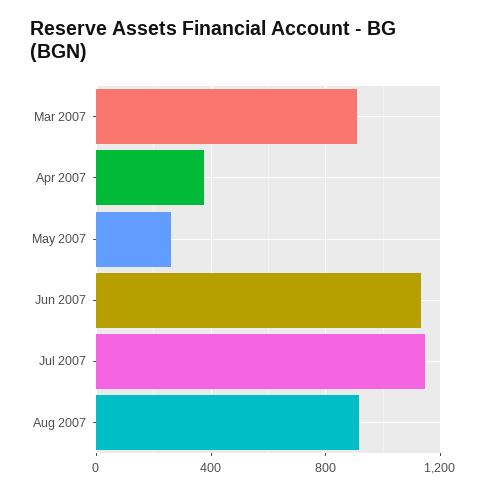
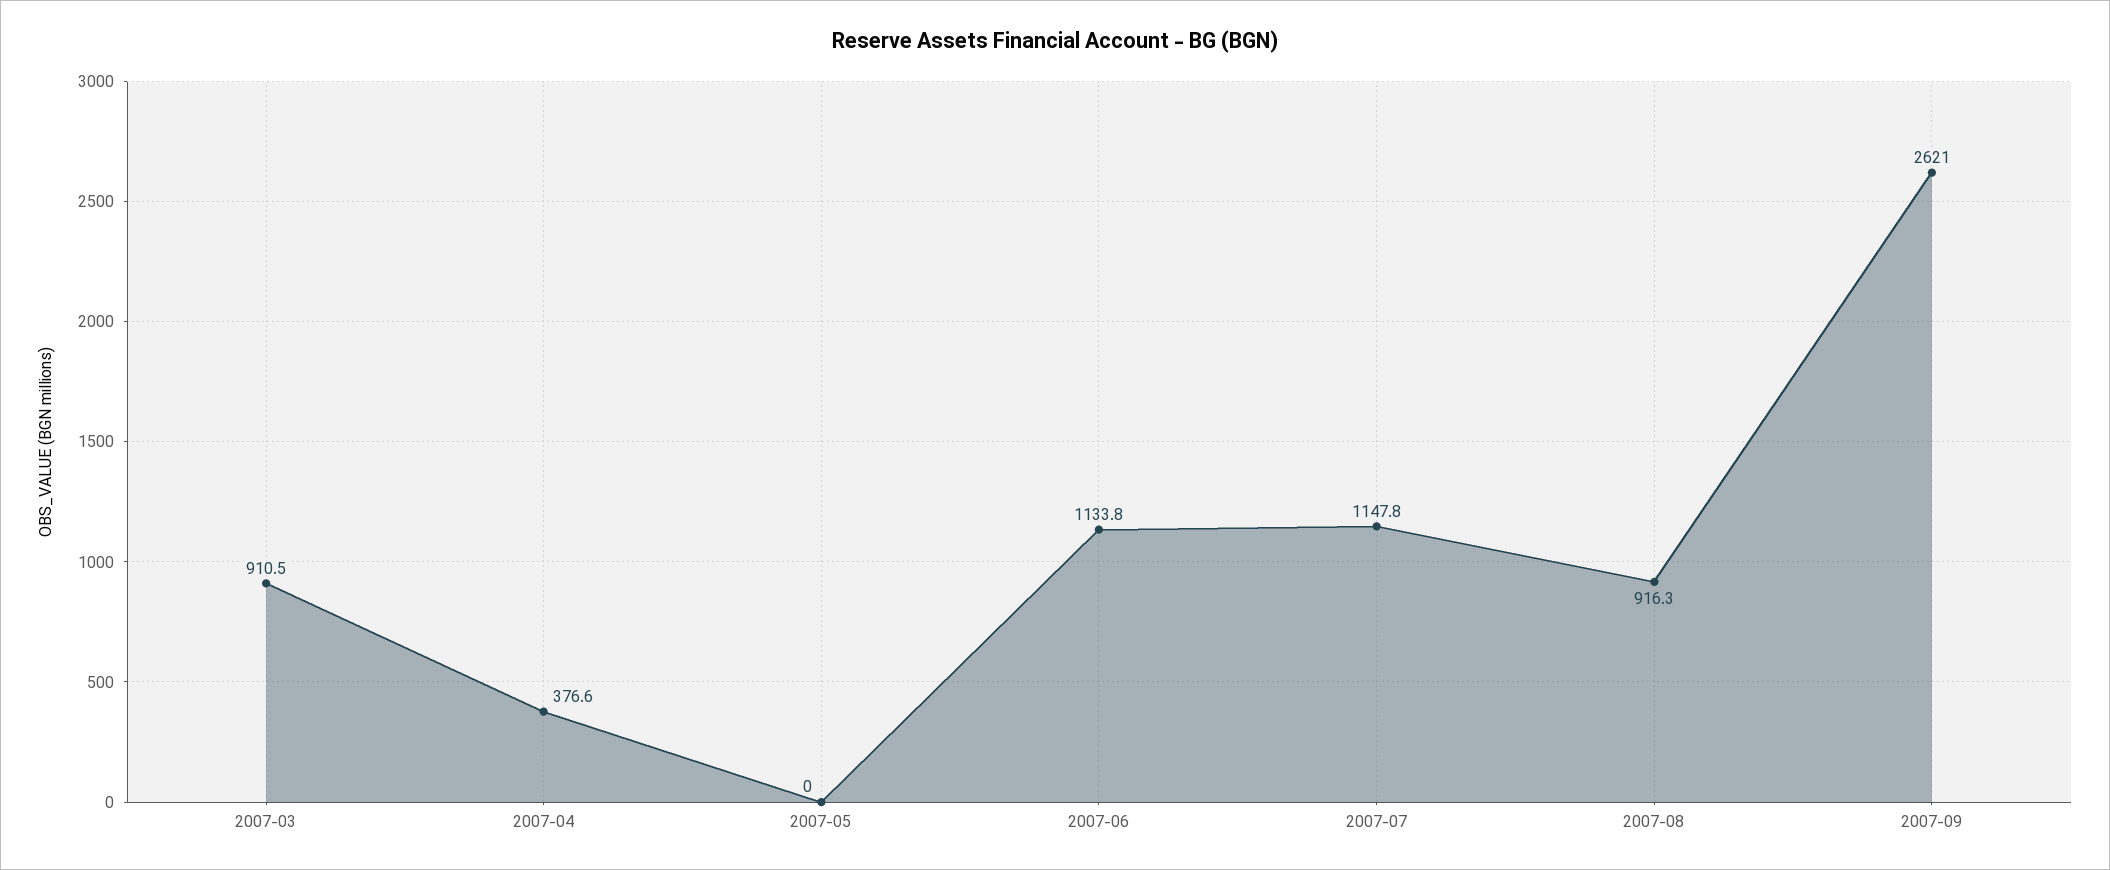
May 2007: 250 -> 0
2007-09: none -> 2621

